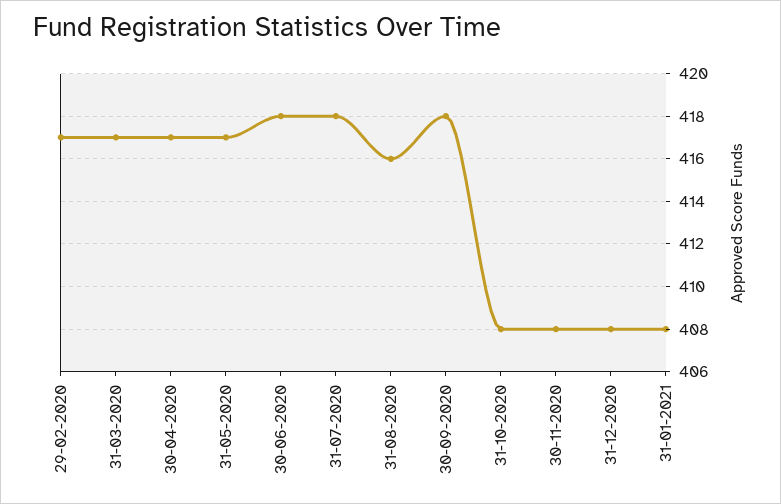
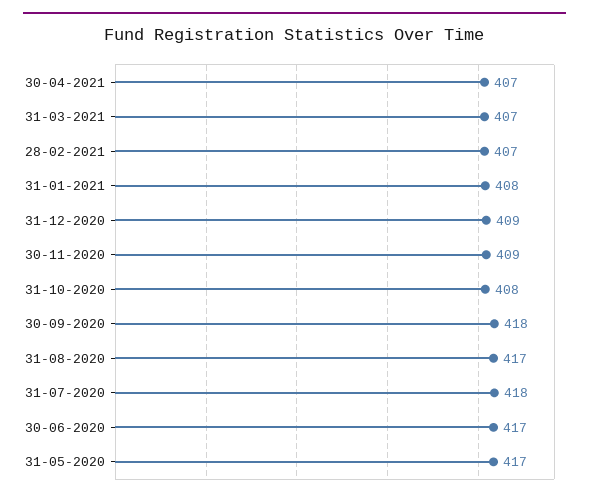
29-02-2020: 417 -> none
31-03-2020: 417 -> none
30-04-2020: 417 -> none
30-06-2020: 418 -> 417
31-08-2020: 416 -> 417
30-11-2020: 408 -> 409
31-12-2020: 408 -> 409
30-04-2021: none -> 407
31-03-2021: none -> 407
28-02-2021: none -> 407

